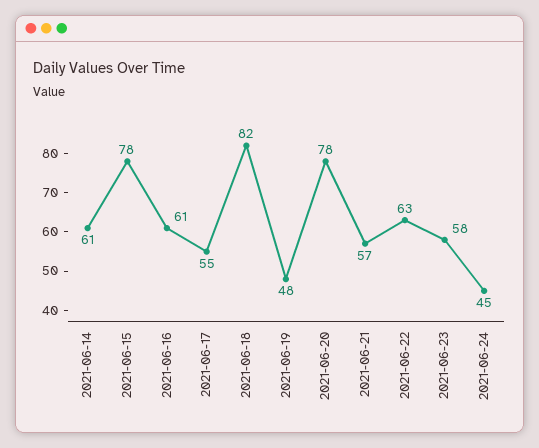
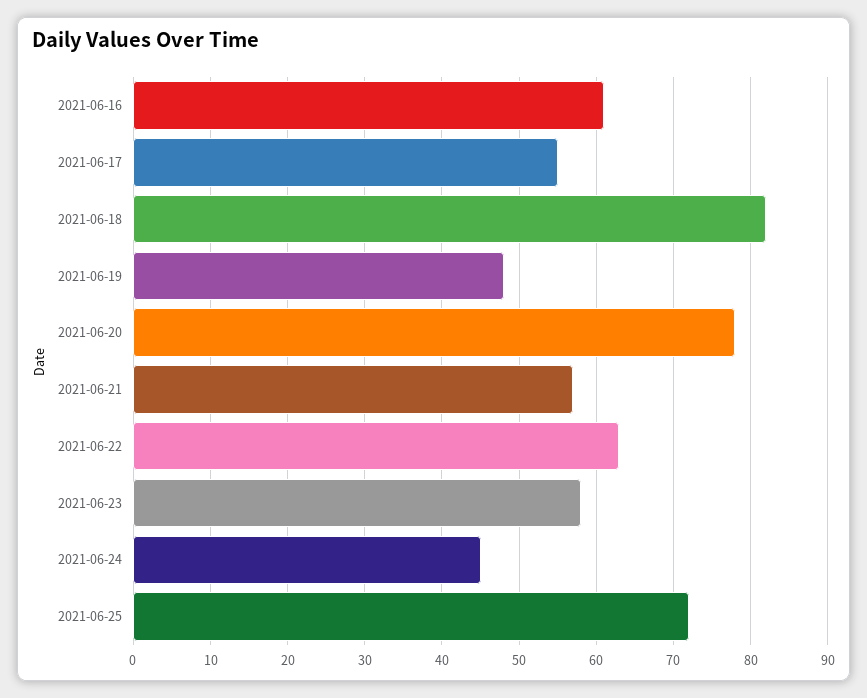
2021-06-14: 61 -> none
2021-06-15: 78 -> none
2021-06-25: none -> 72

